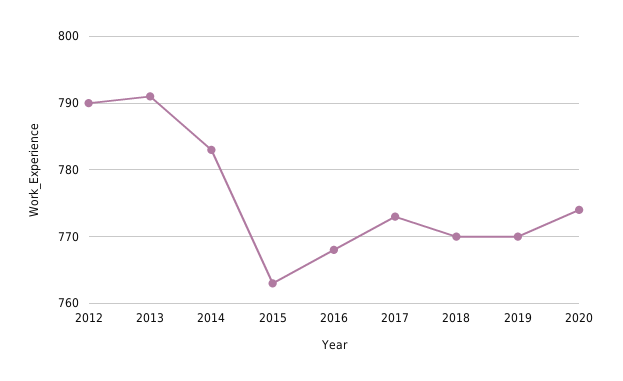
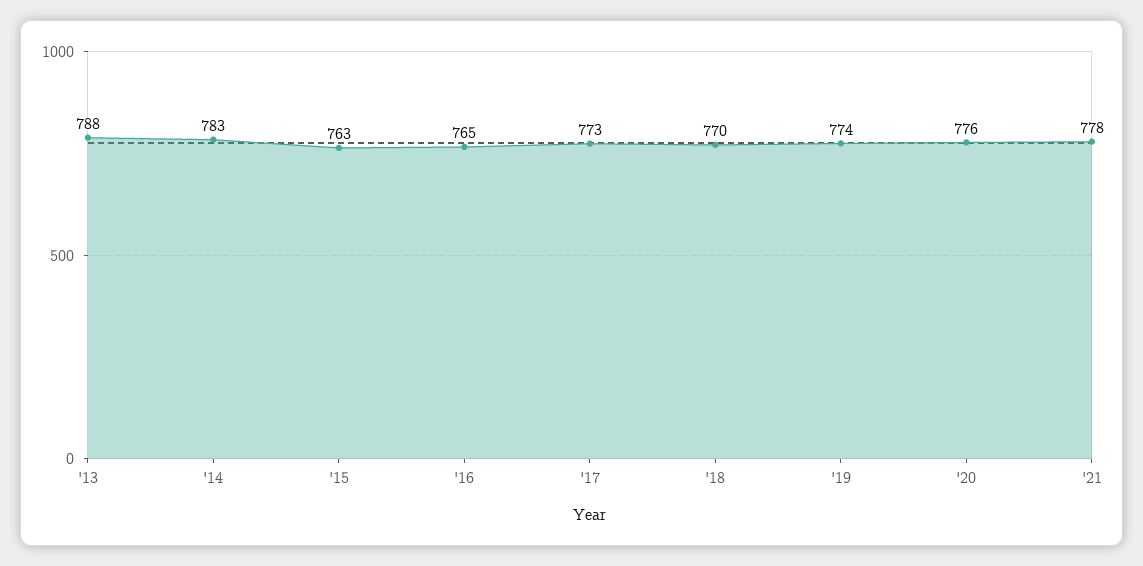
2012: 790 -> none
2013: 791 -> 788
2016: 768 -> 765
2019: 770 -> 774
2020: 774 -> 776
'21: none -> 778

